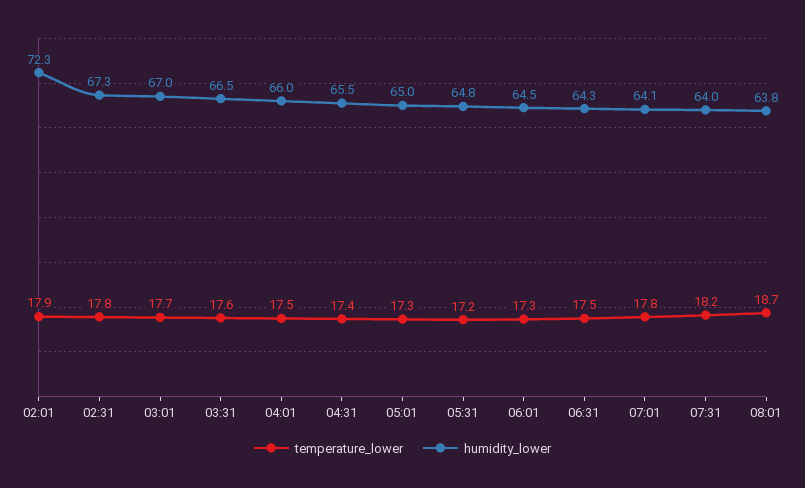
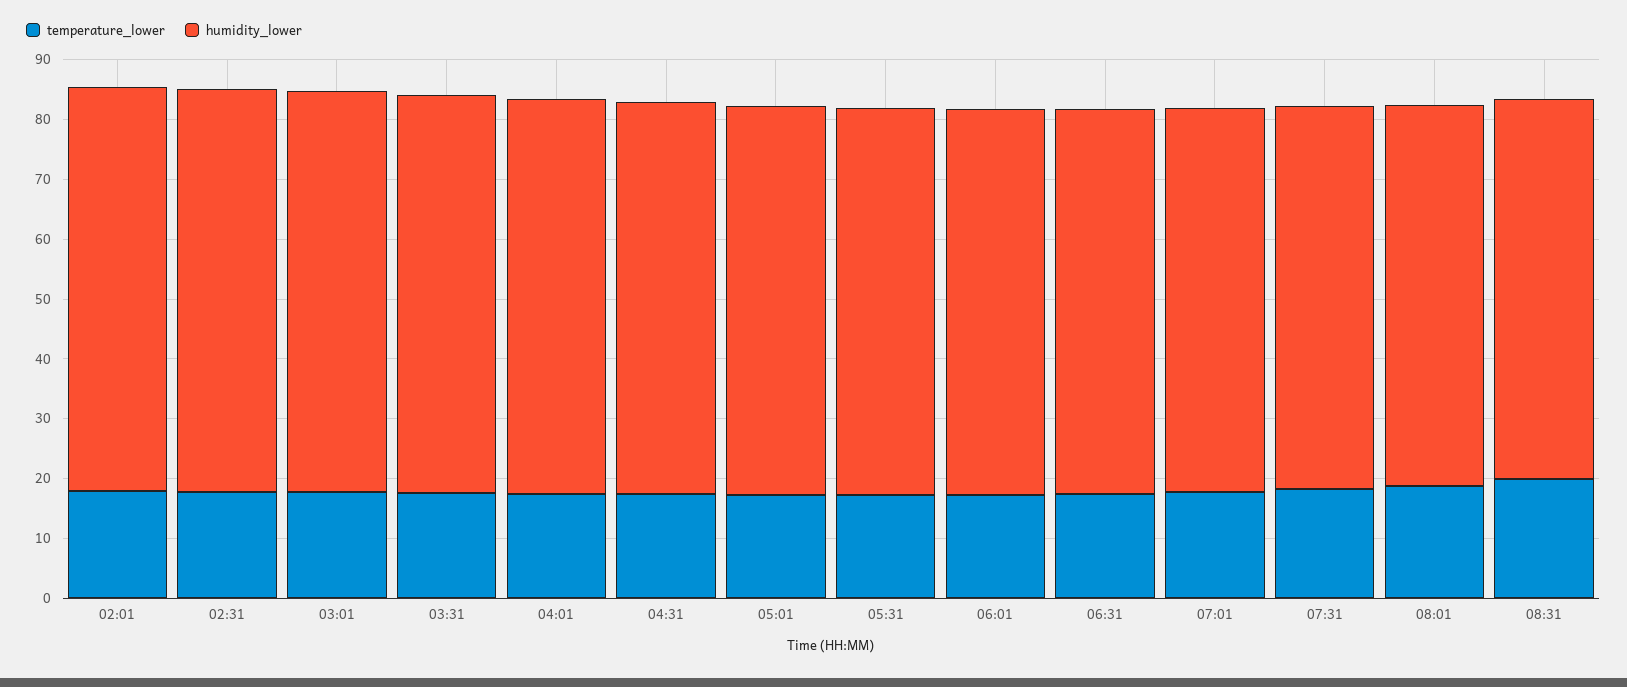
humidity_lower, 02:01: 72.3 -> 68
temperature_lower, 08:31: none -> 20
humidity_lower, 08:31: none -> 64

